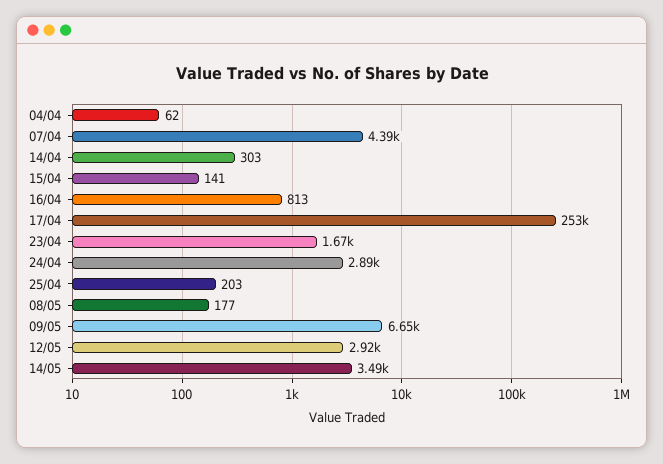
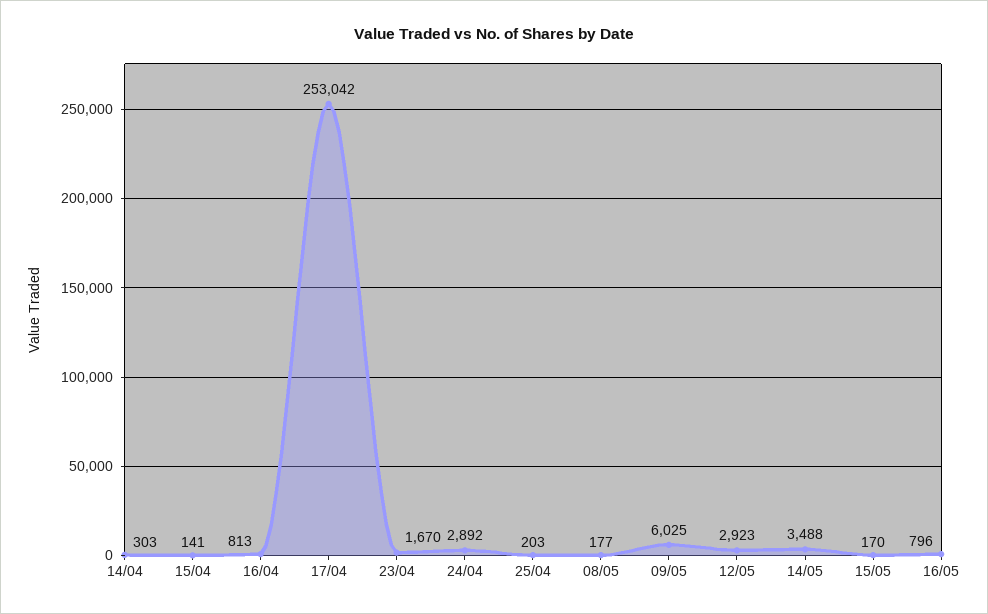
04/04: 62 -> none
07/04: 4390 -> none
09/05: 6650 -> 6025
15/05: none -> 170
16/05: none -> 796

